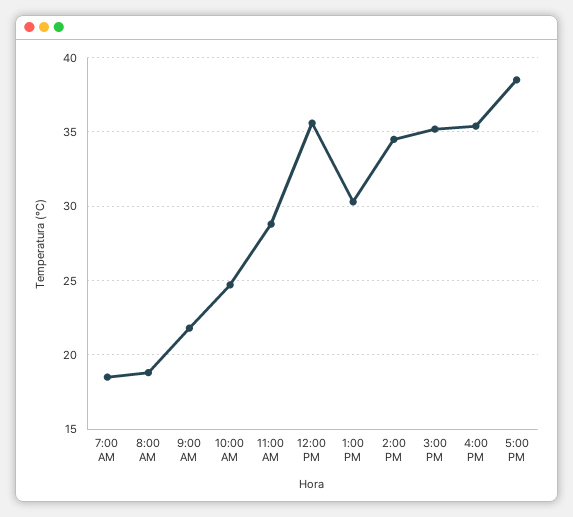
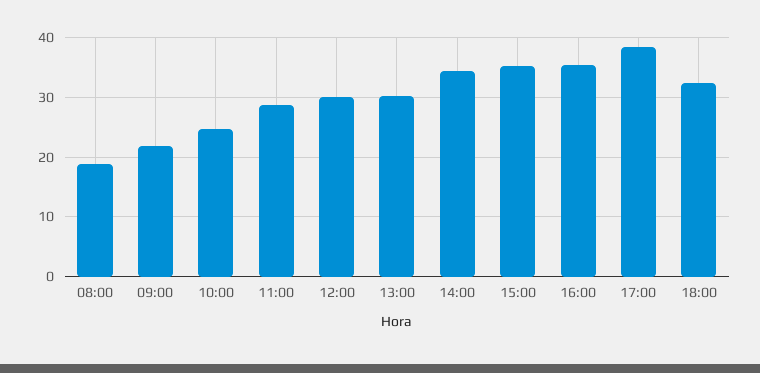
7:00 AM: 18.5 -> none
12:00 PM: 35.5 -> 30
18:00: none -> 32

